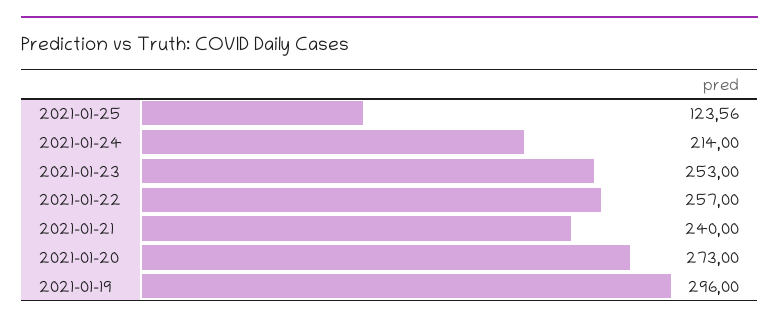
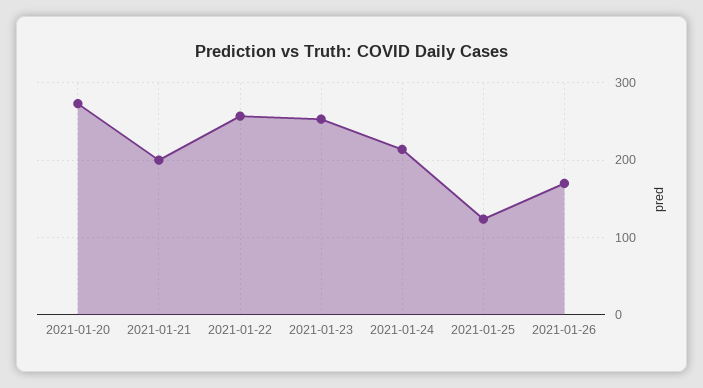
2021-01-21: 240 -> 200
2021-01-19: 296 -> none
2021-01-26: none -> 170

